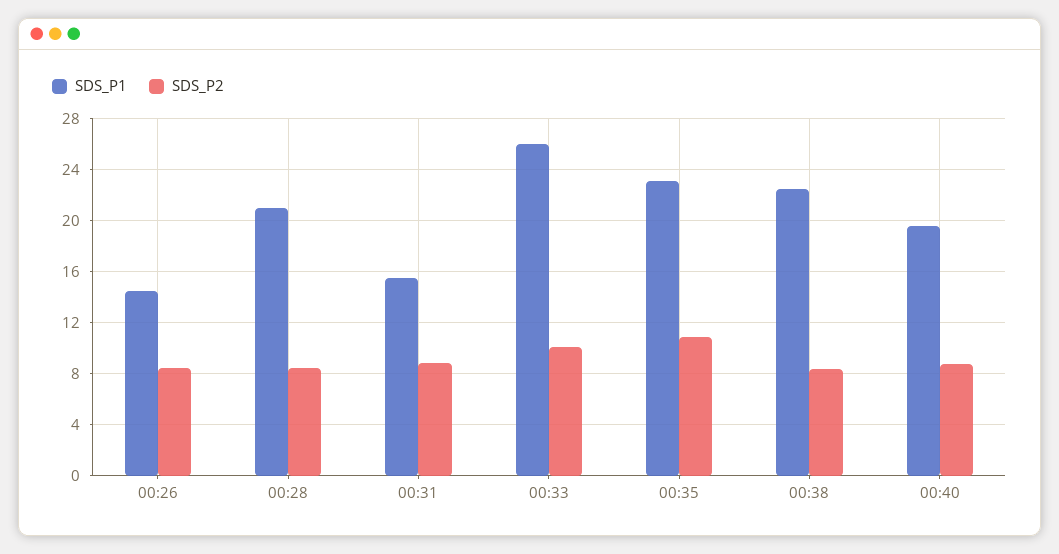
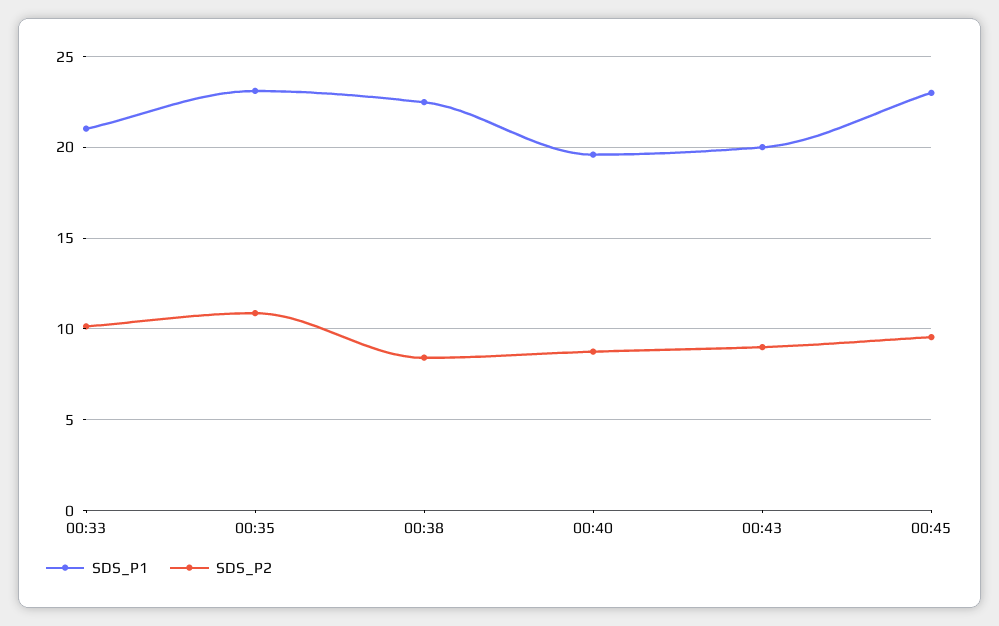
SDS_P1, 00:26: 14.5 -> none
SDS_P2, 00:26: 8.5 -> none
SDS_P1, 00:28: 21 -> none
SDS_P2, 00:28: 8.5 -> none
SDS_P1, 00:31: 15.5 -> none
SDS_P2, 00:31: 9 -> none
SDS_P1, 00:33: 26 -> 21
SDS_P1, 00:43: none -> 20
SDS_P2, 00:43: none -> 9
SDS_P1, 00:45: none -> 23
SDS_P2, 00:45: none -> 9.5

